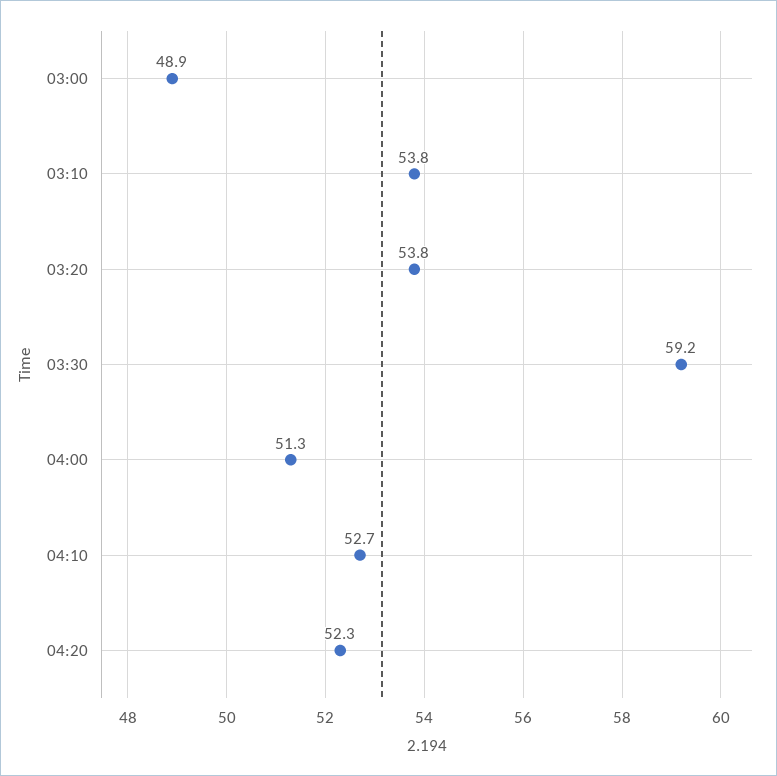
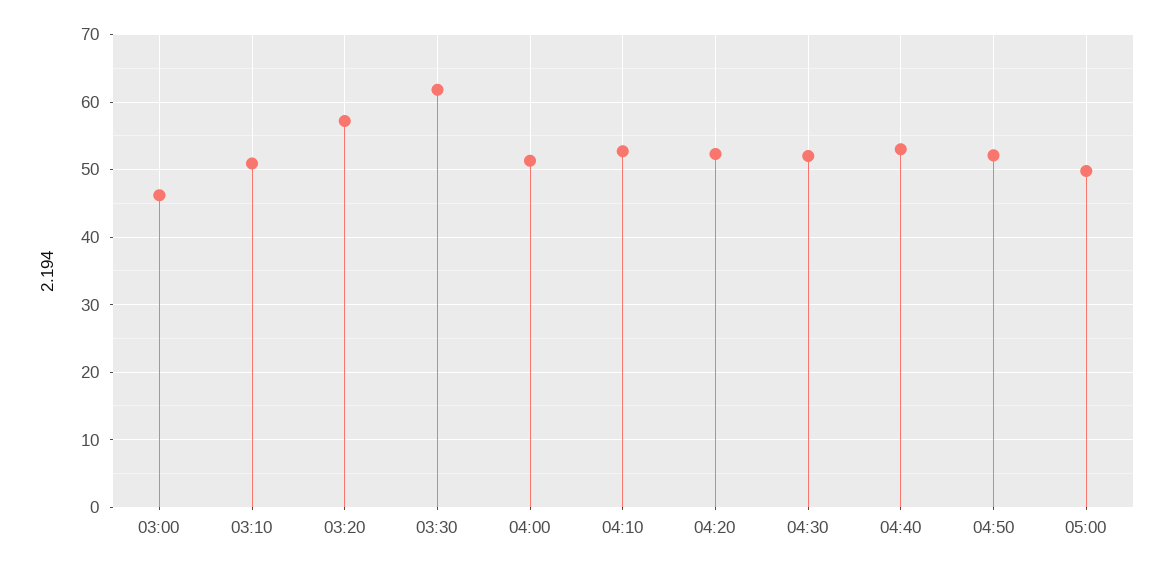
03:00: 48.9 -> 46
03:10: 53.8 -> 51
03:20: 53.8 -> 57
03:30: 59.2 -> 62
04:30: none -> 52
04:40: none -> 53
04:50: none -> 52
05:00: none -> 50

